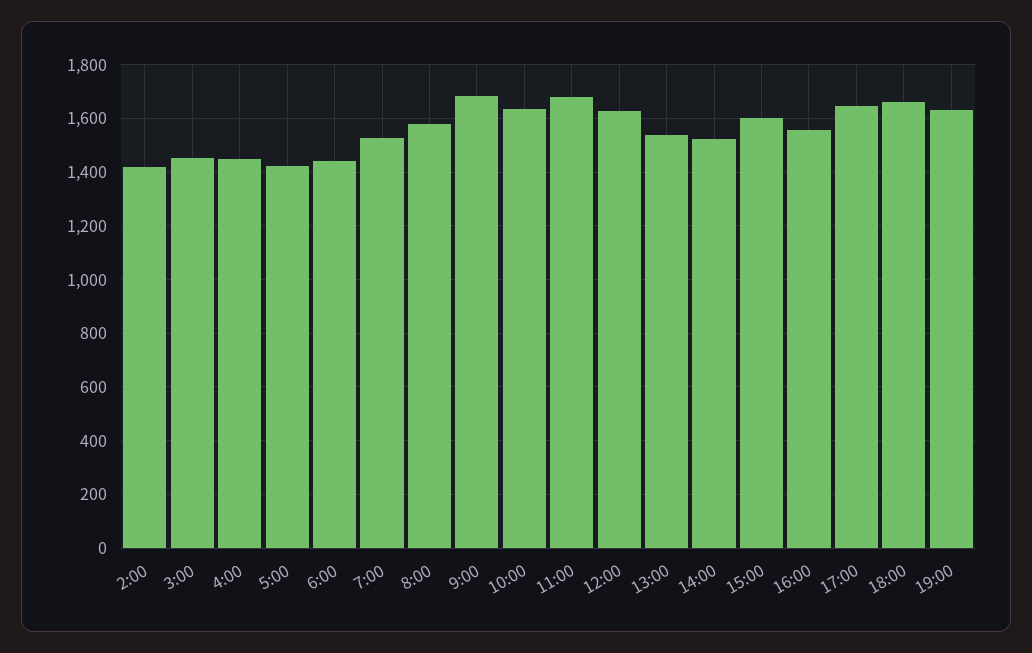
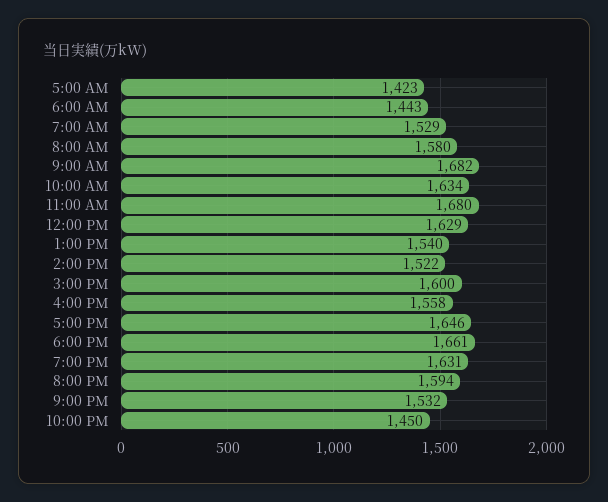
2:00: 1425 -> none
3:00: 1450 -> none
4:00: 1450 -> none
8:00 PM: none -> 1594
9:00 PM: none -> 1532
10:00 PM: none -> 1450

